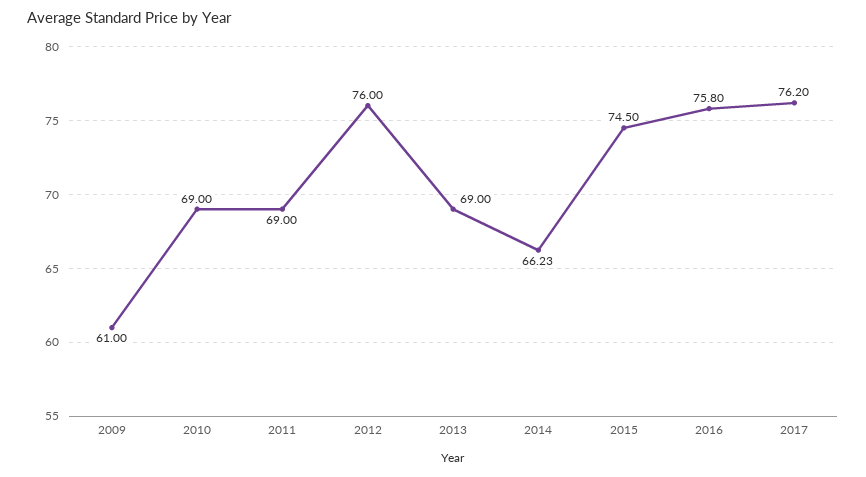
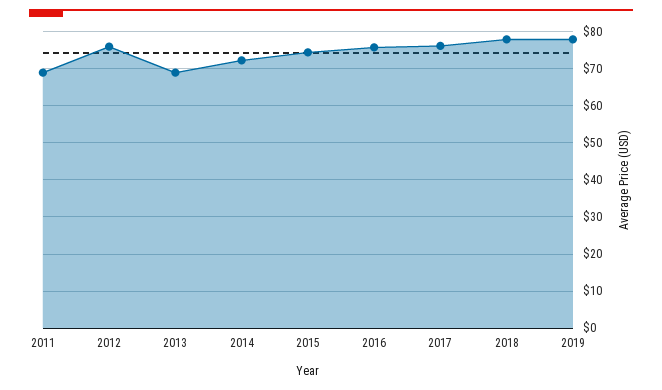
2009: 61 -> none
2010: 69 -> none
2014: 66.23 -> 72
2018: none -> 78
2019: none -> 78

